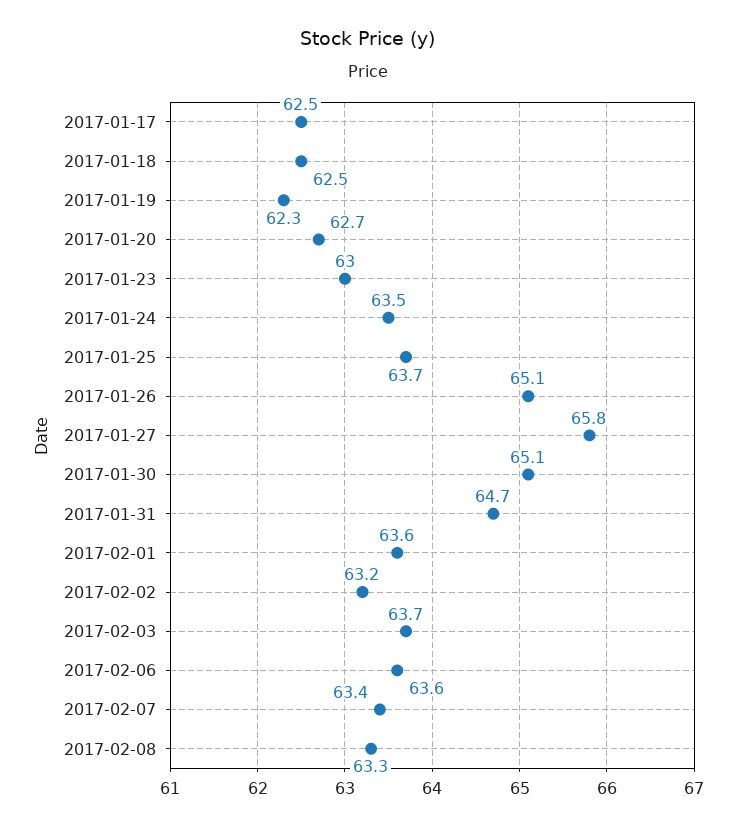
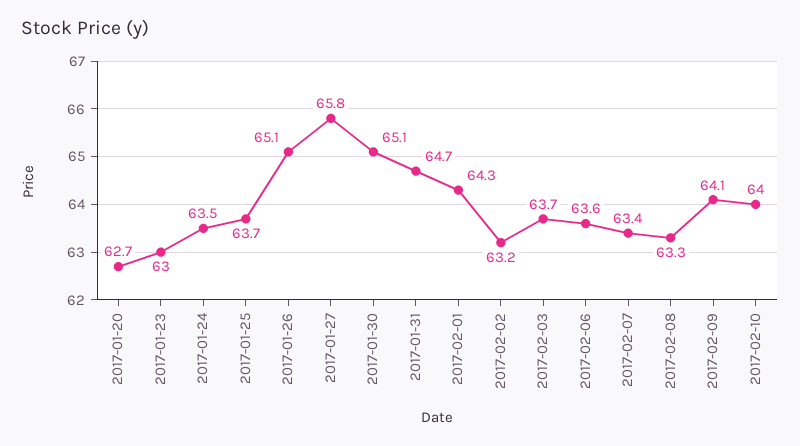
2017-01-17: 62.5 -> none
2017-01-18: 62.5 -> none
2017-01-19: 62.3 -> none
2017-02-01: 63.6 -> 64.3
2017-02-09: none -> 64.1
2017-02-10: none -> 64

